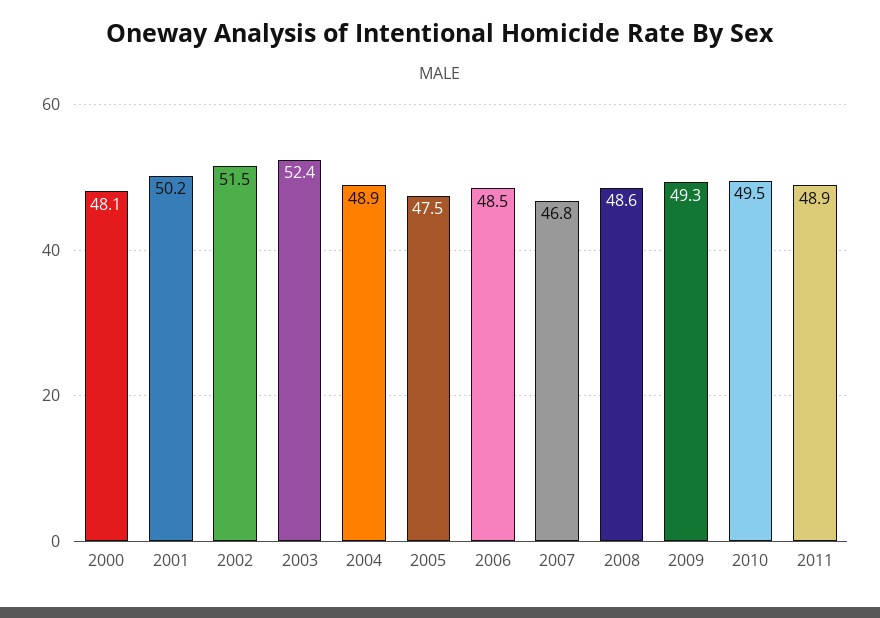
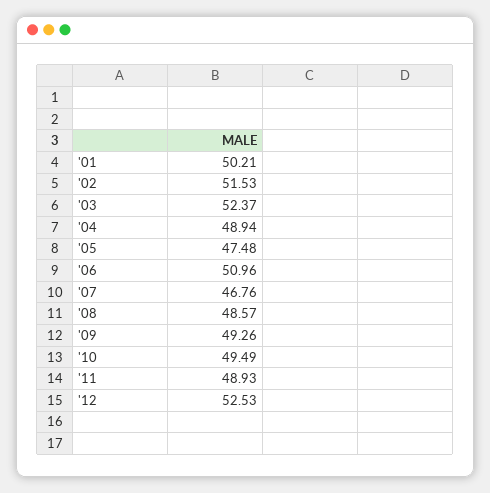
2000: 48.1 -> none
2006: 48.5 -> 50.96
'12: none -> 52.53

